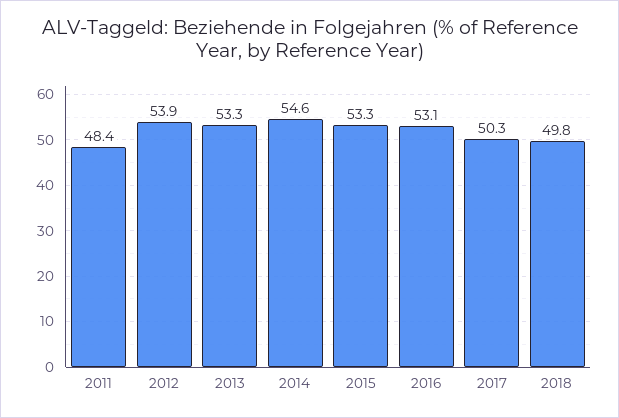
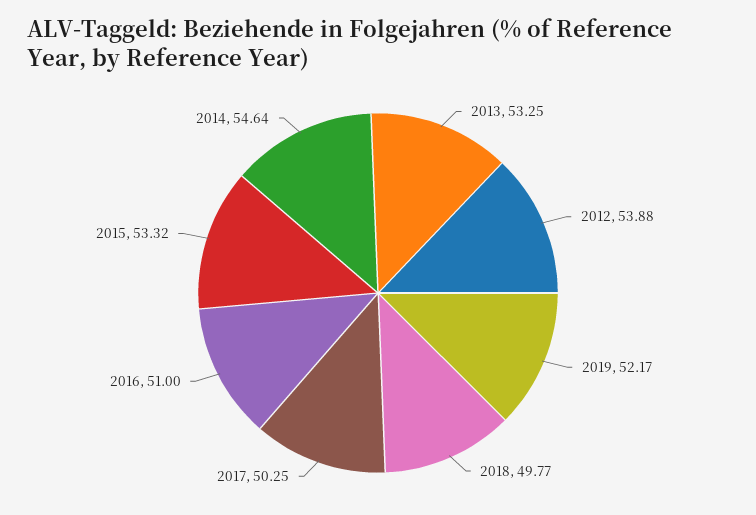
2011: 48.4 -> none
2016: 53.1 -> 51
2019: none -> 52.17

